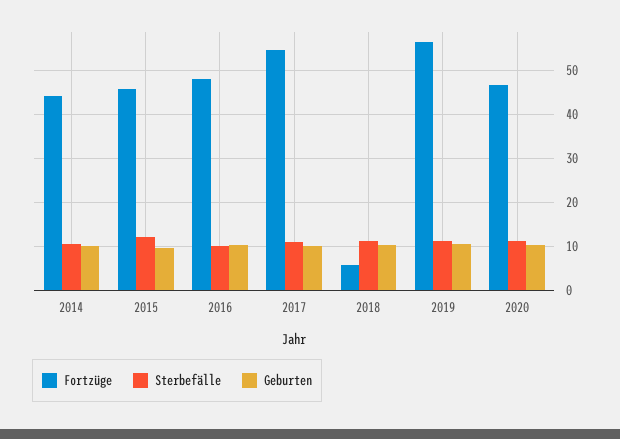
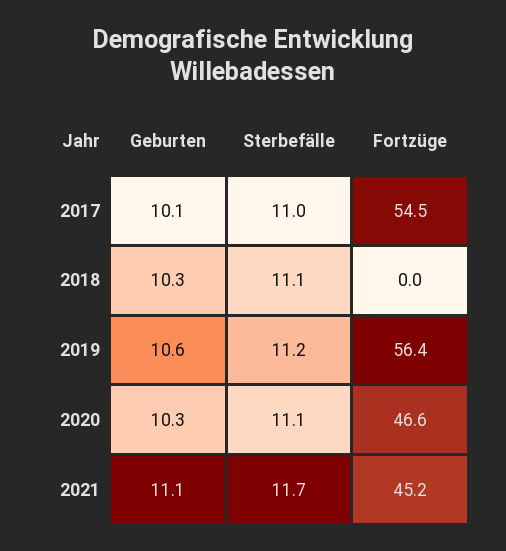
Fortzüge, 2014: 44 -> none
Sterbefälle, 2014: 10 -> none
Geburten, 2014: 10 -> none
Fortzüge, 2015: 46 -> none
Sterbefälle, 2015: 12 -> none
Geburten, 2015: 10 -> none
Fortzüge, 2016: 48 -> none
Sterbefälle, 2016: 10 -> none
Geburten, 2016: 10 -> none
Fortzüge, 2018: 6 -> 0
Geburten, 2021: none -> 11.1
Sterbefälle, 2021: none -> 11.7
Fortzüge, 2021: none -> 45.2

